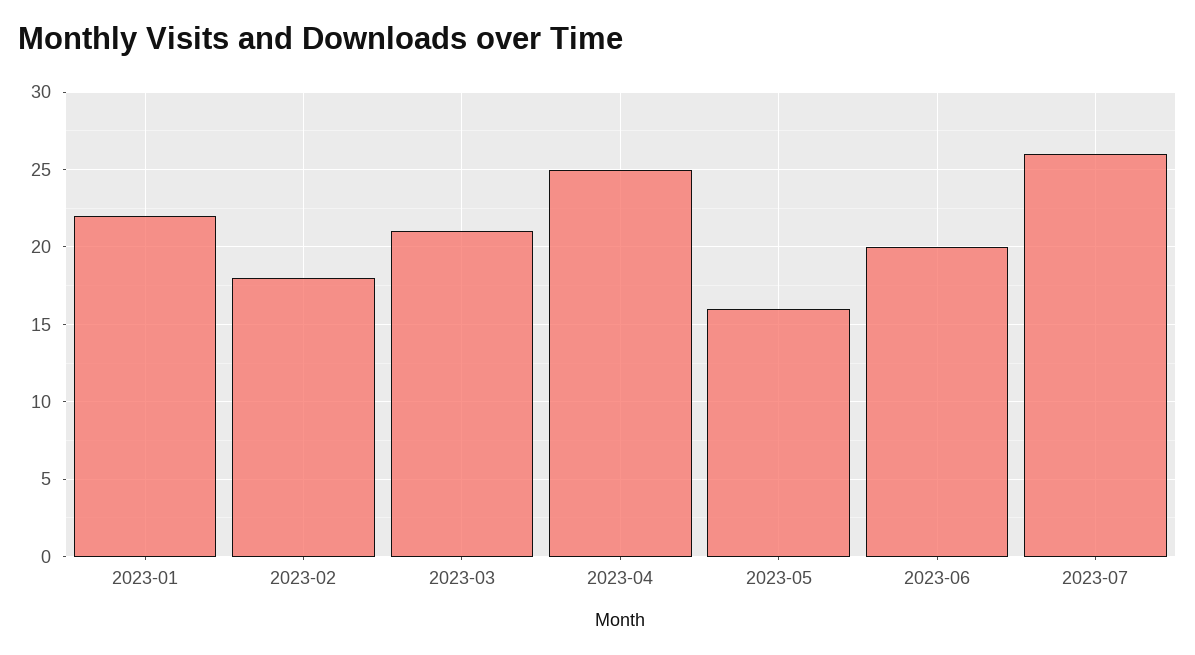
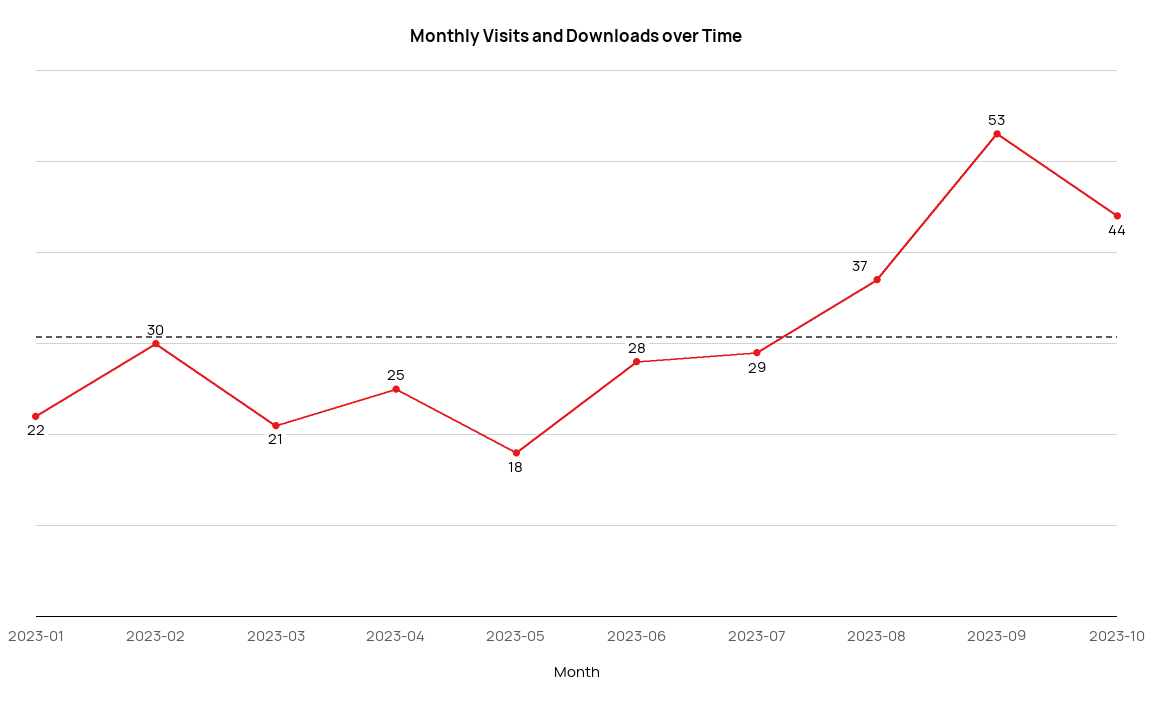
2023-02: 18 -> 30
2023-05: 16 -> 18
2023-06: 20 -> 28
2023-07: 26 -> 29
2023-08: none -> 37
2023-09: none -> 53
2023-10: none -> 44

